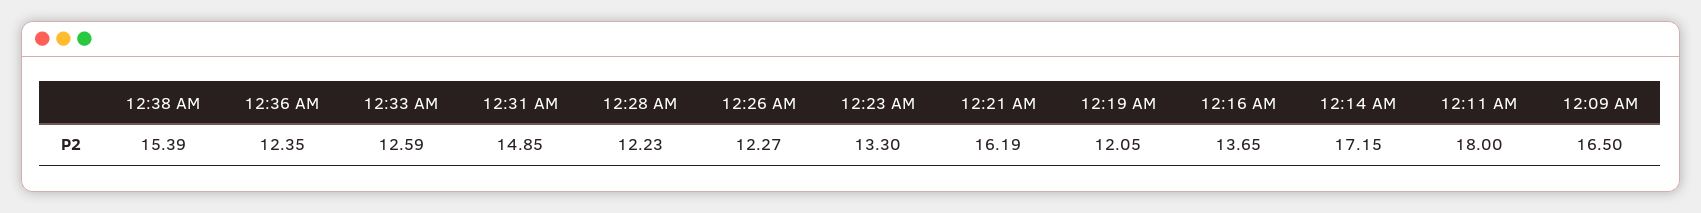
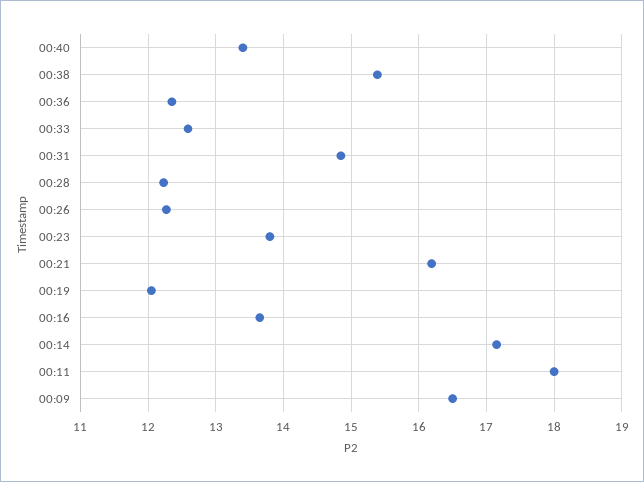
12:23 AM: 13.3 -> 13.8
00:40: none -> 13.4

